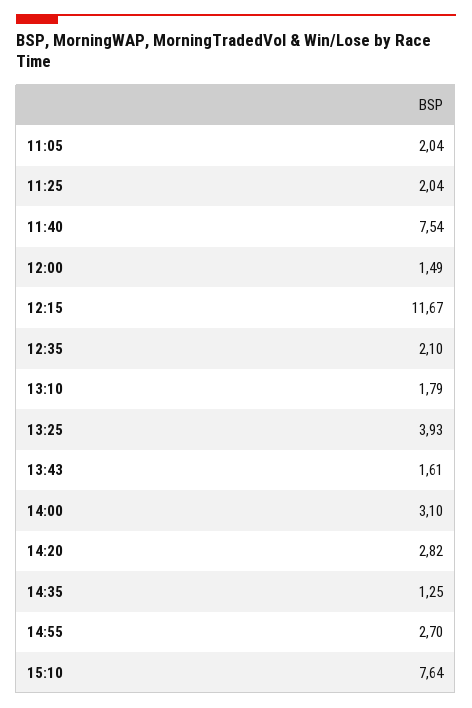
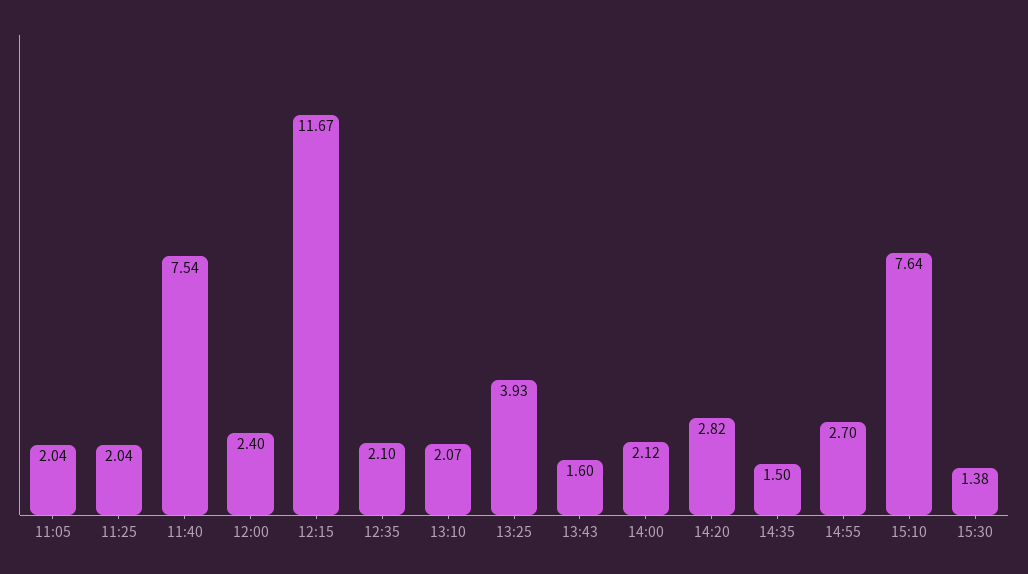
12:00: 1.49 -> 2.4
13:10: 1.79 -> 2.07
13:43: 1.61 -> 1.6
14:00: 3.1 -> 2.12
14:35: 1.25 -> 1.5
15:30: none -> 1.38

